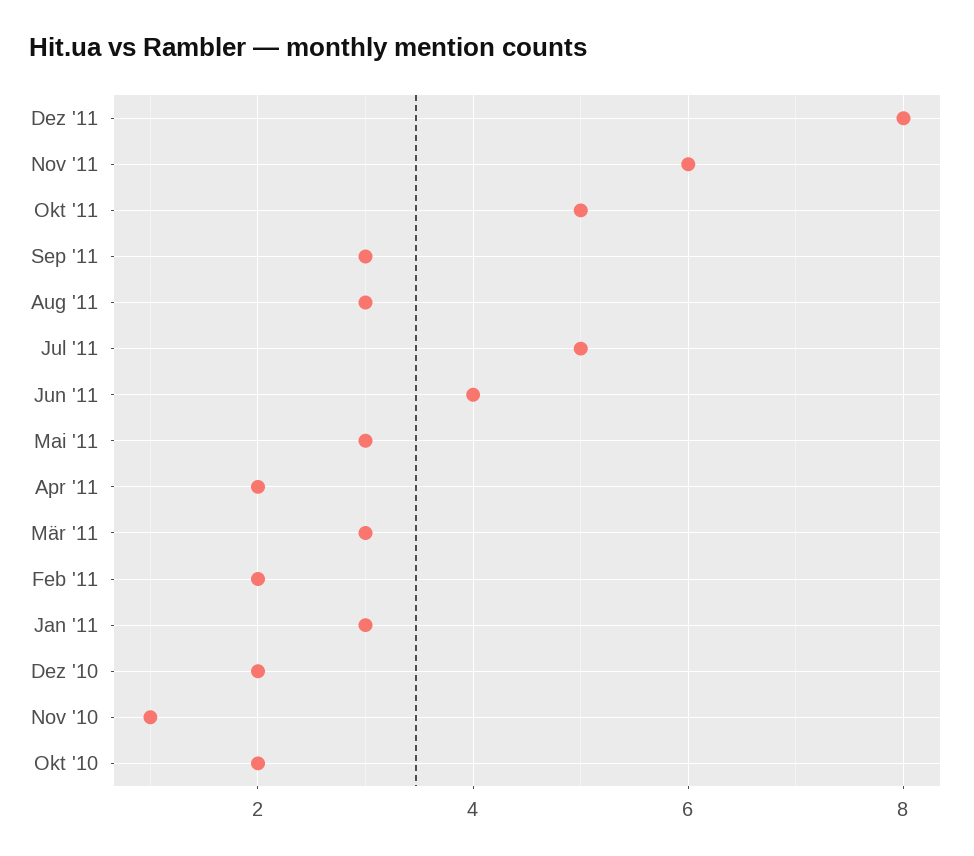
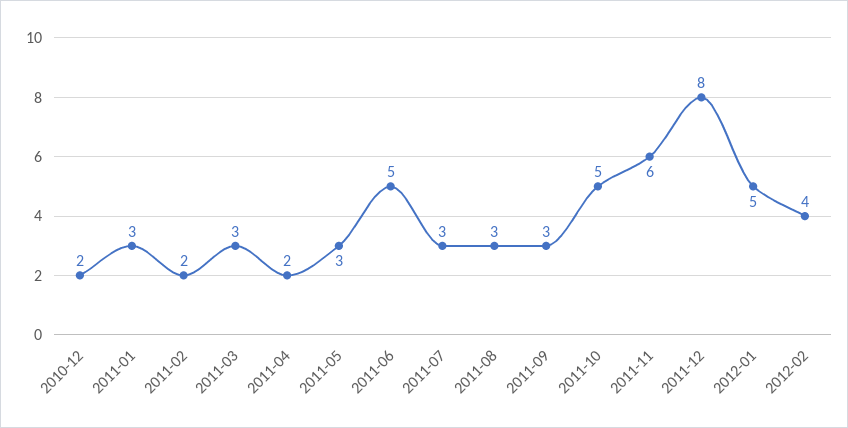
Jul '11: 5 -> 3
Jun '11: 4 -> 5
Nov '10: 1 -> none
Okt '10: 2 -> none
2012-01: none -> 5
2012-02: none -> 4

